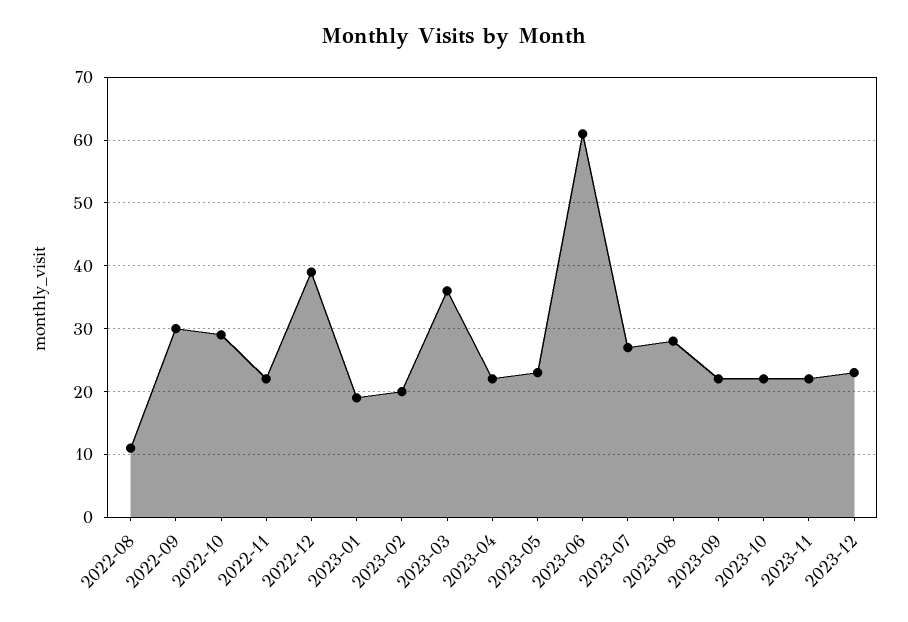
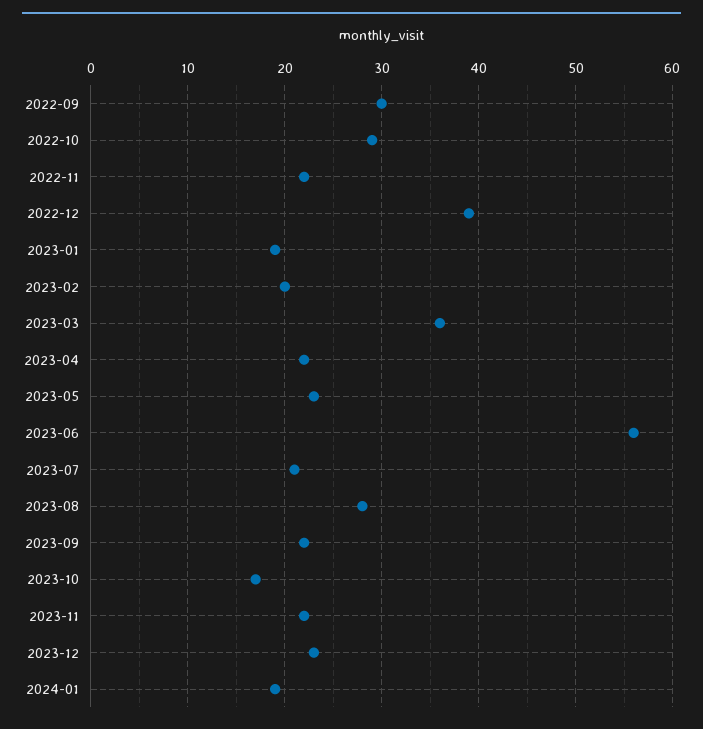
2022-08: 11 -> none
2023-06: 61 -> 56
2023-07: 27 -> 21
2023-10: 22 -> 17
2024-01: none -> 19

